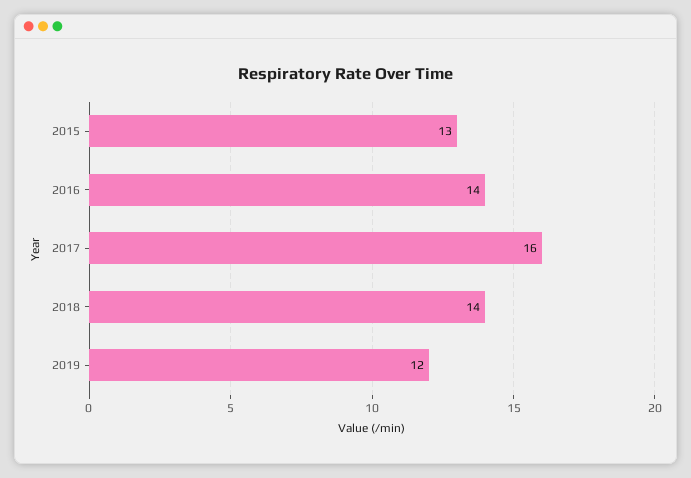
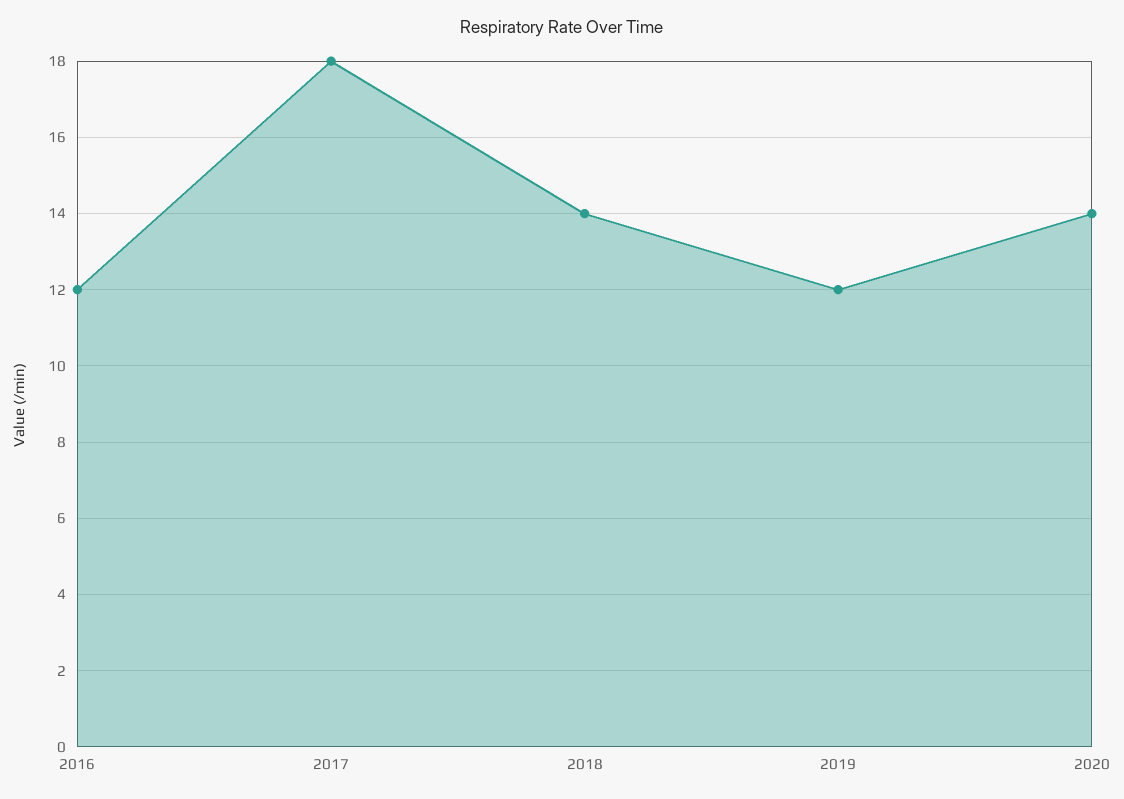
2015: 13 -> none
2016: 14 -> 12
2017: 16 -> 18
2020: none -> 14

